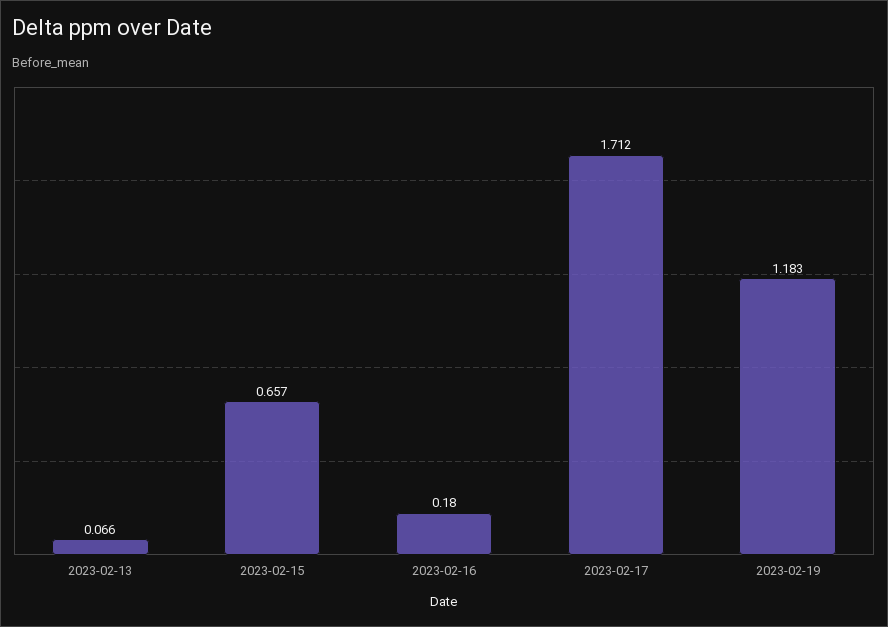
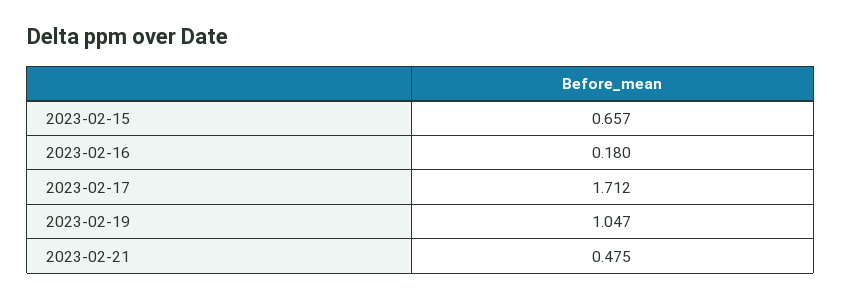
2023-02-13: 0.066 -> none
2023-02-19: 1.183 -> 1.047
2023-02-21: none -> 0.475

